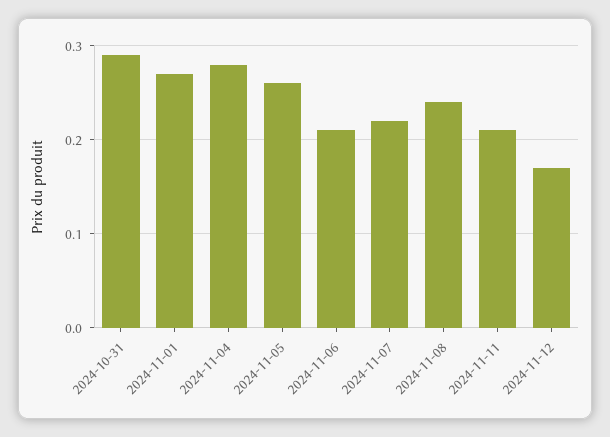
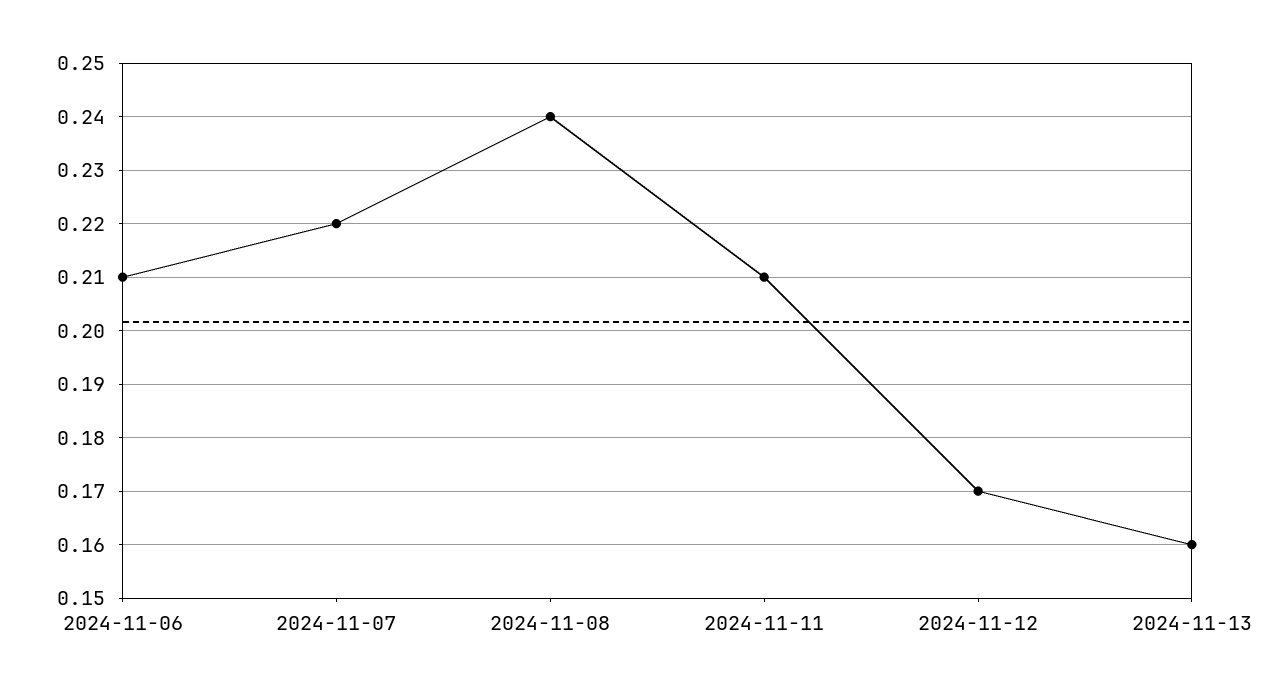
2024-10-31: 0.29 -> none
2024-11-01: 0.27 -> none
2024-11-04: 0.28 -> none
2024-11-05: 0.26 -> none
2024-11-13: none -> 0.16

